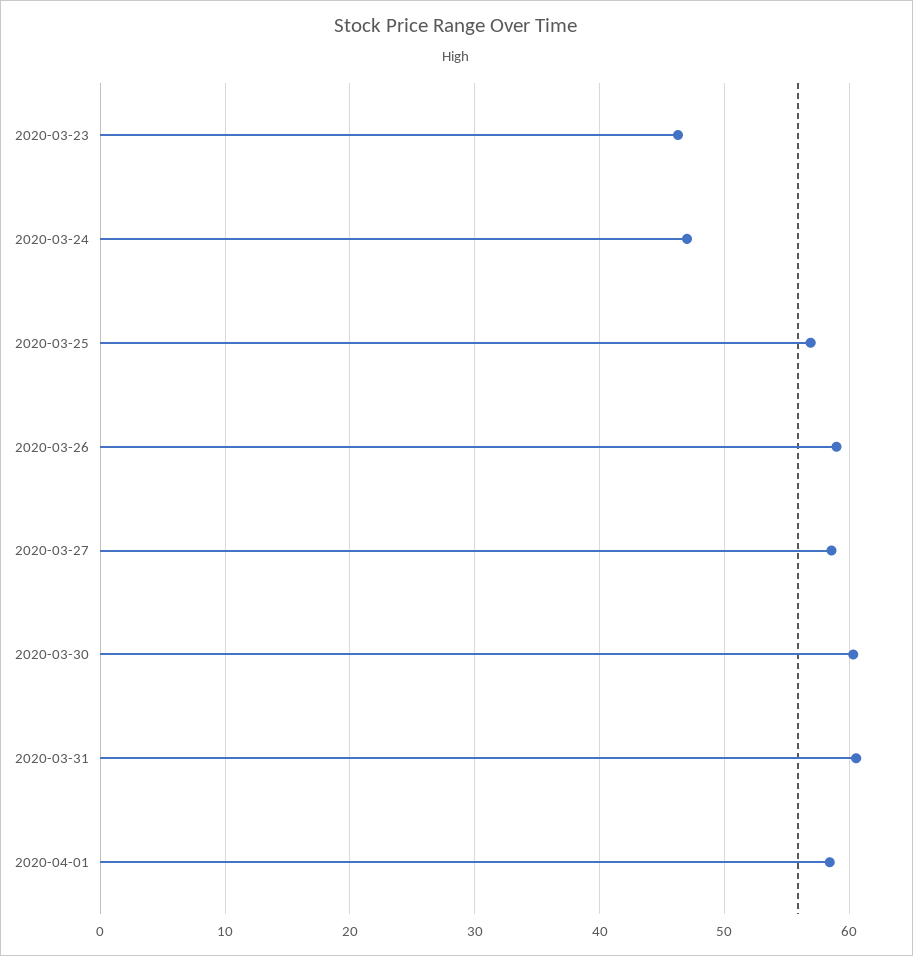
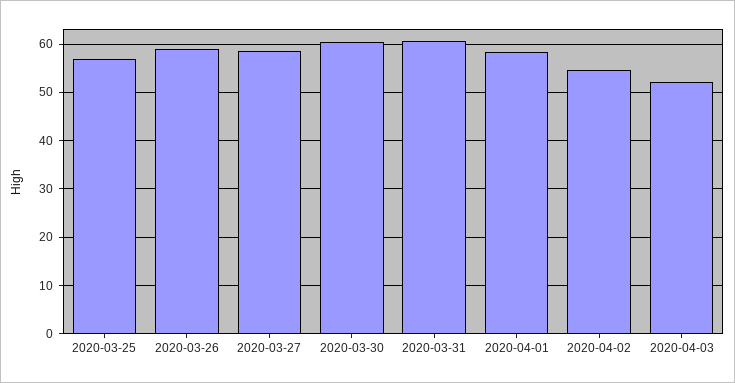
2020-03-23: 46 -> none
2020-03-24: 47 -> none
2020-04-02: none -> 54
2020-04-03: none -> 52

